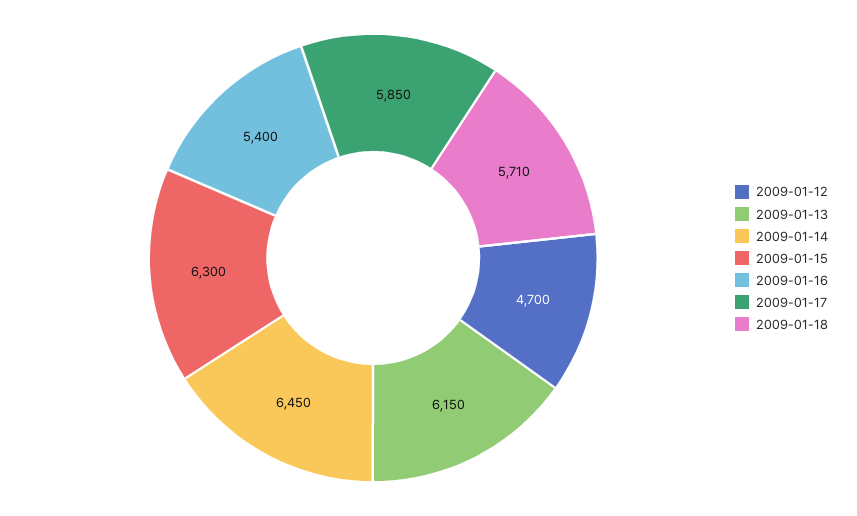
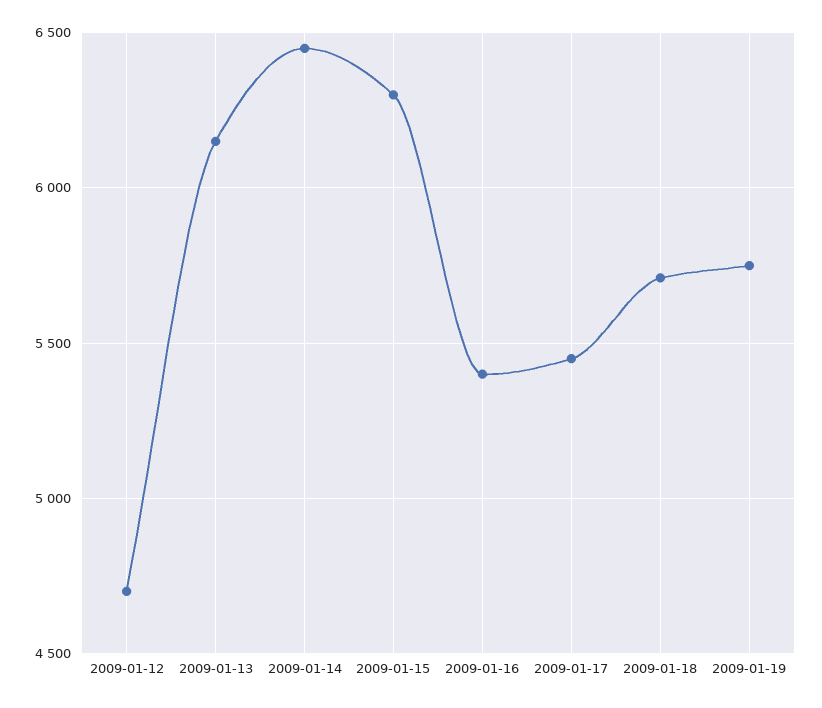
2009-01-17: 5850 -> 5450
2009-01-19: none -> 5750

